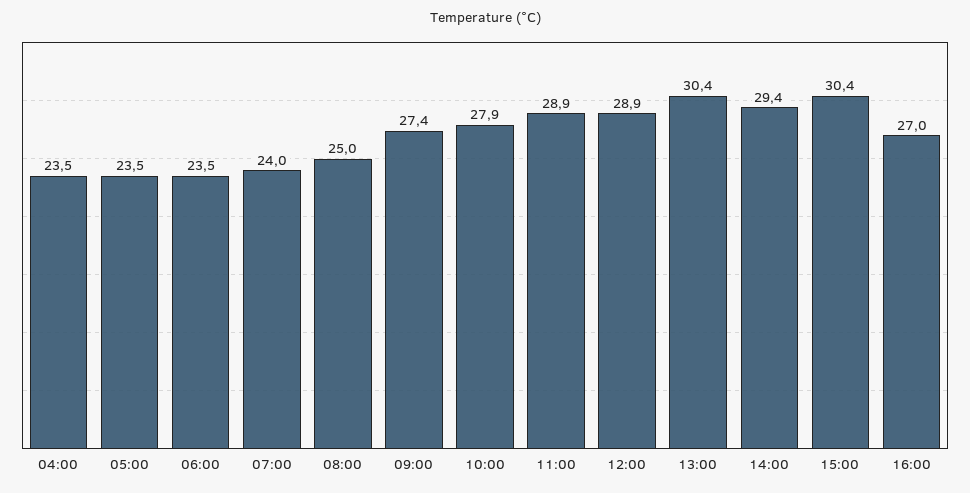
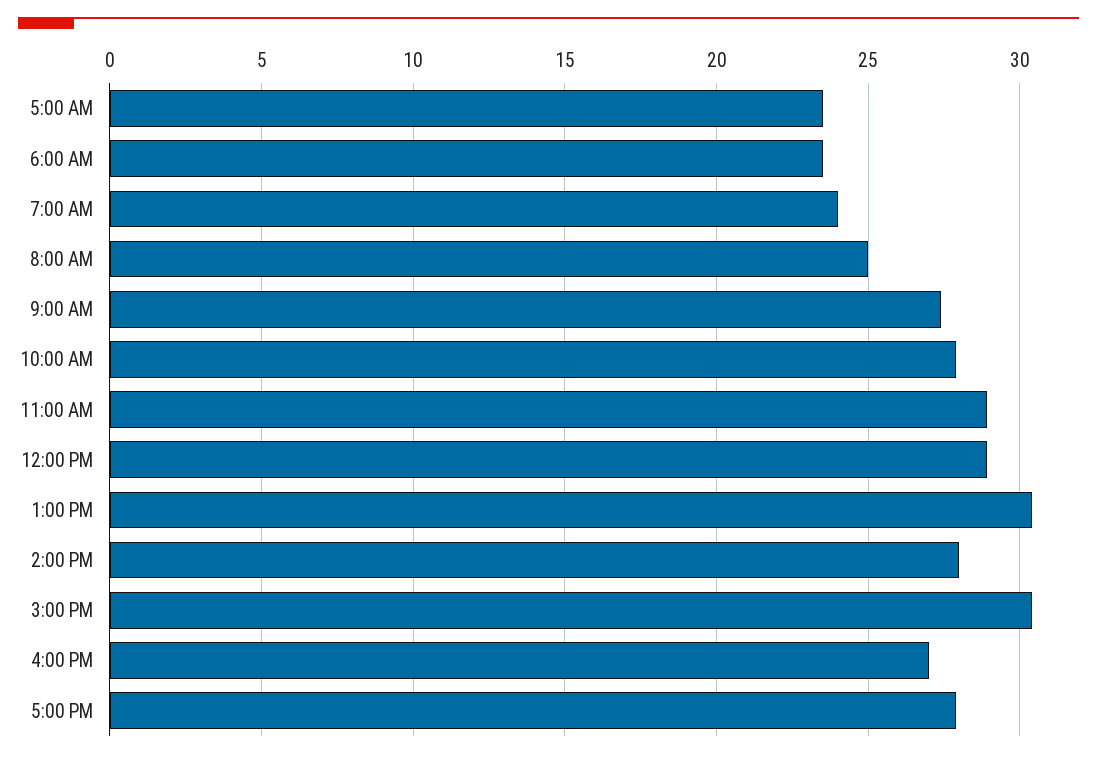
04:00: 23.5 -> none
14:00: 29.4 -> 28
5:00 PM: none -> 28

